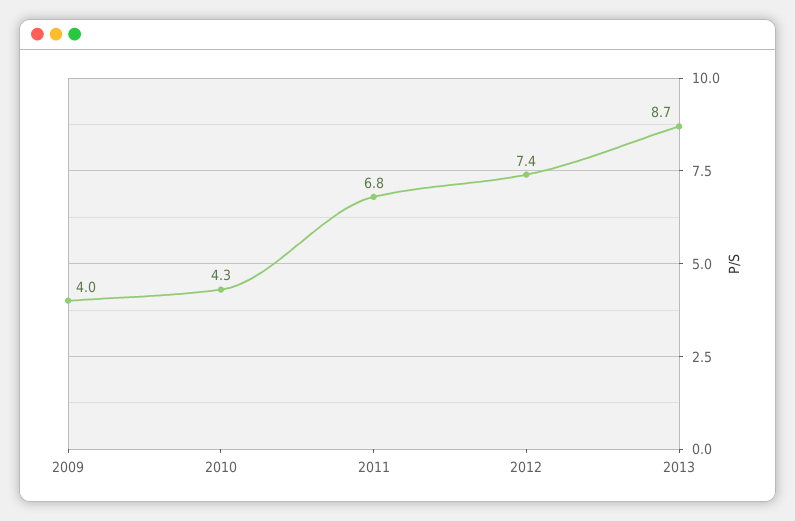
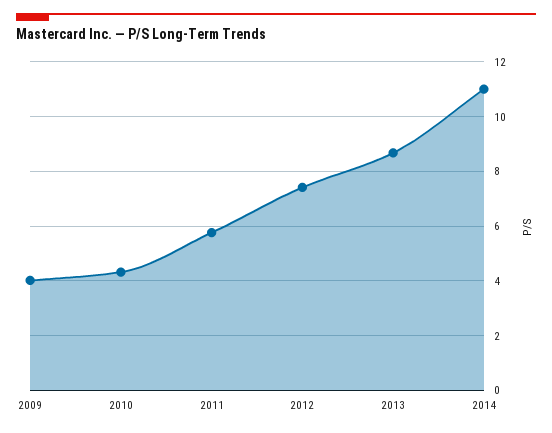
2011: 6.8 -> 5.75
2014: none -> 11

